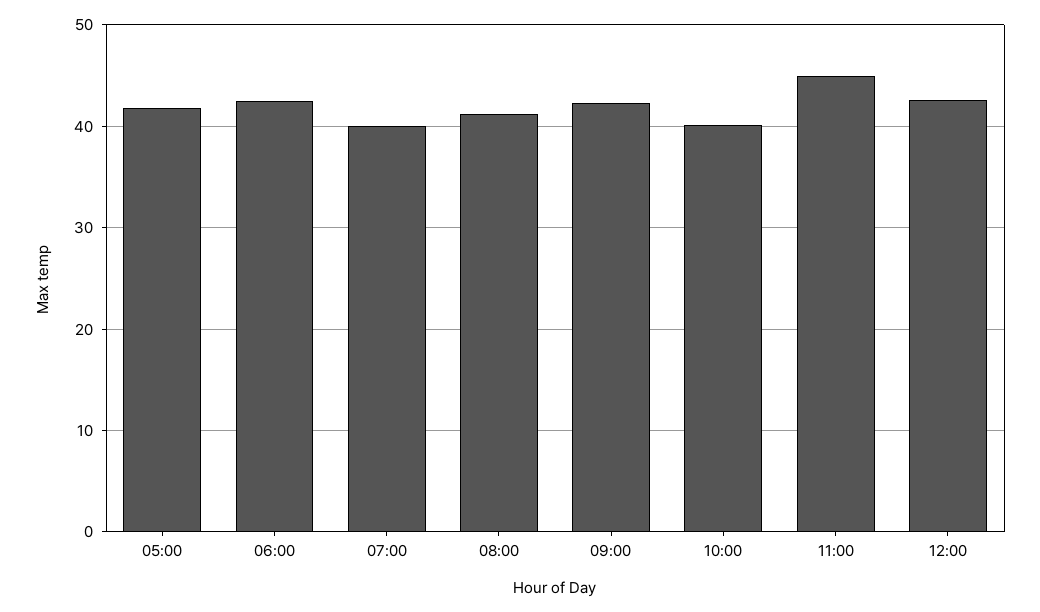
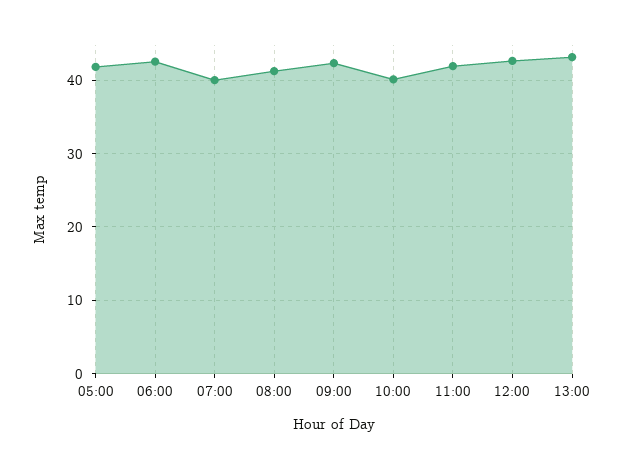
11:00: 45 -> 42
13:00: none -> 43

